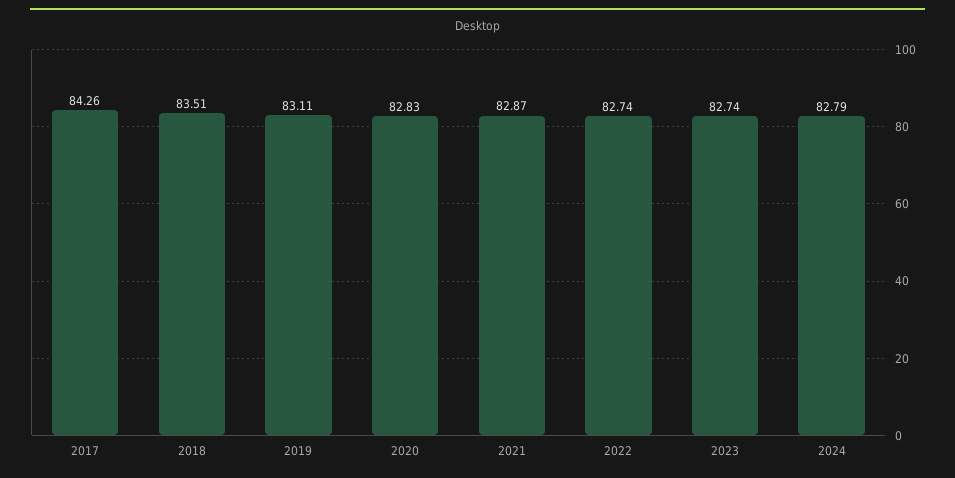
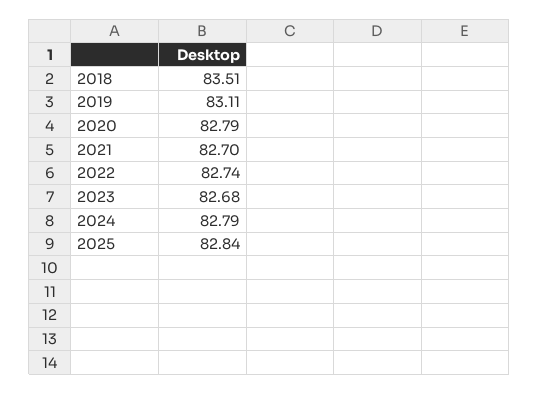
2017: 84.26 -> none
2020: 82.83 -> 82.79
2021: 82.87 -> 82.7
2023: 82.74 -> 82.68
2025: none -> 82.84

